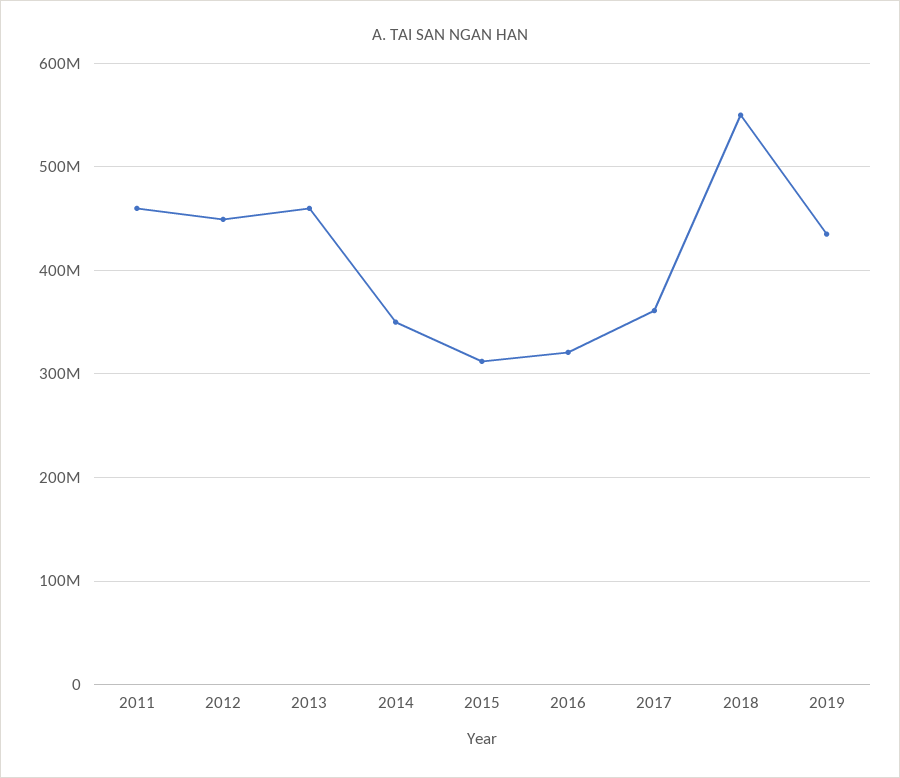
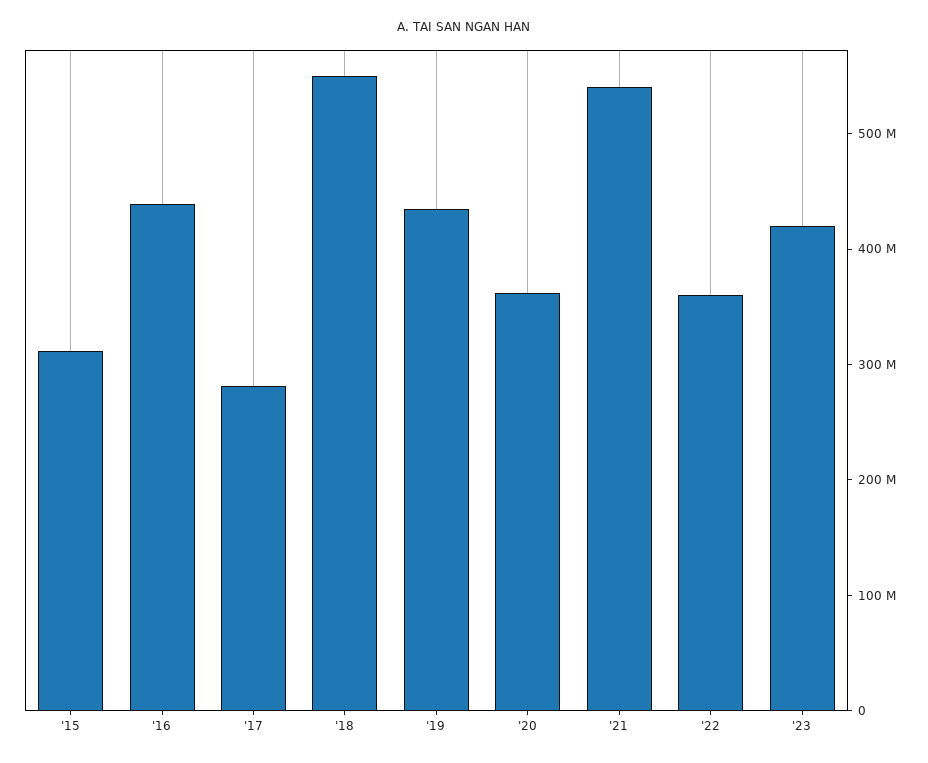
2011: 460000000 -> none
2012: 450000000 -> none
2013: 460000000 -> none
2014: 350000000 -> none
2016: 320000000 -> 440000000
2017: 360000000 -> 280000000
'20: none -> 360000000
'21: none -> 540000000
'22: none -> 360000000
'23: none -> 420000000

